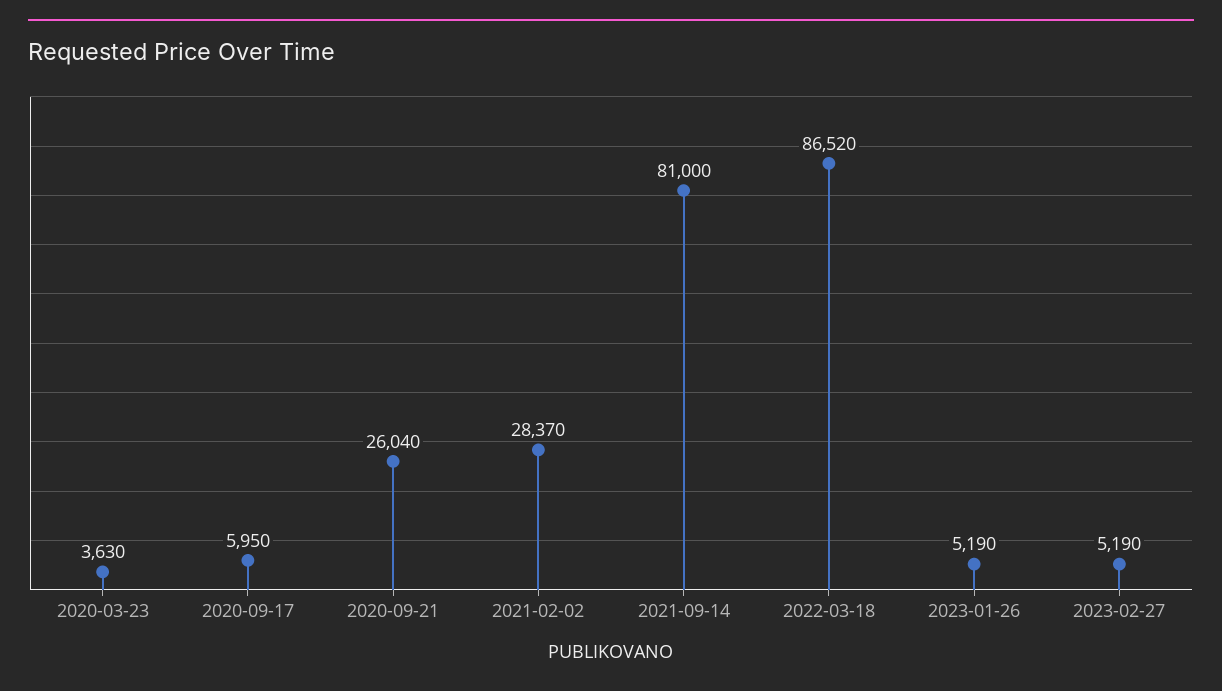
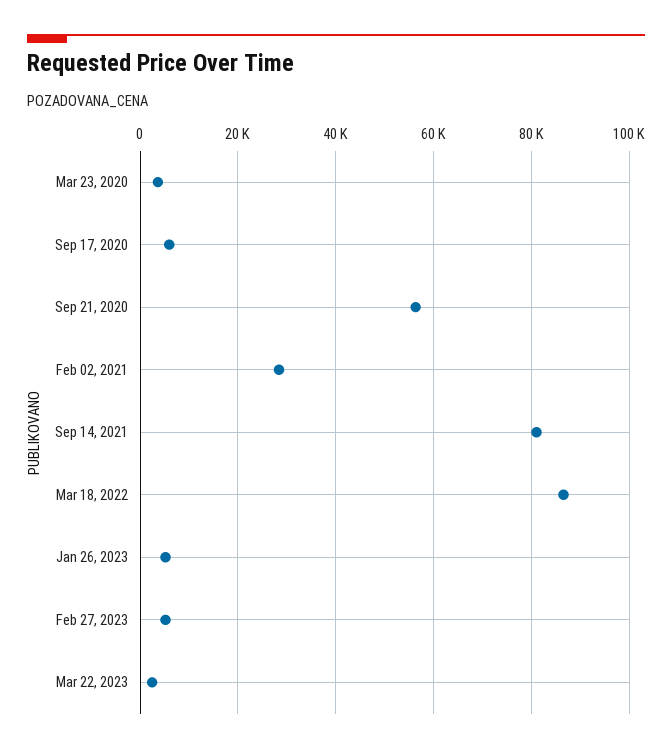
2020-09-21: 26040 -> 56000
Mar 22, 2023: none -> 2000

